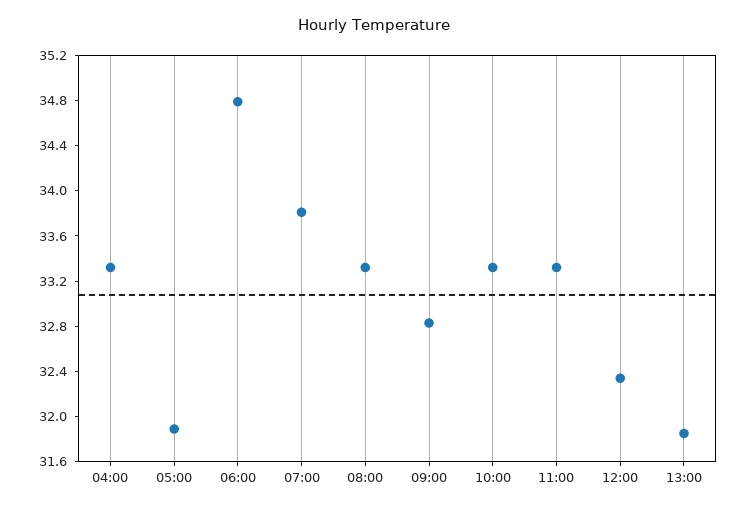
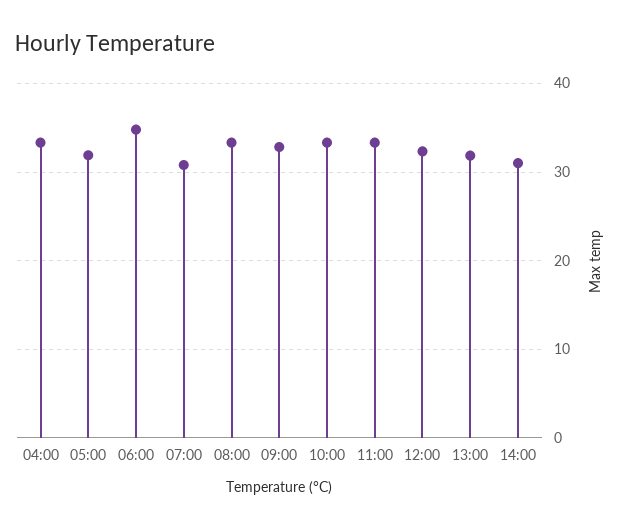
07:00: 33.8 -> 31
14:00: none -> 31

